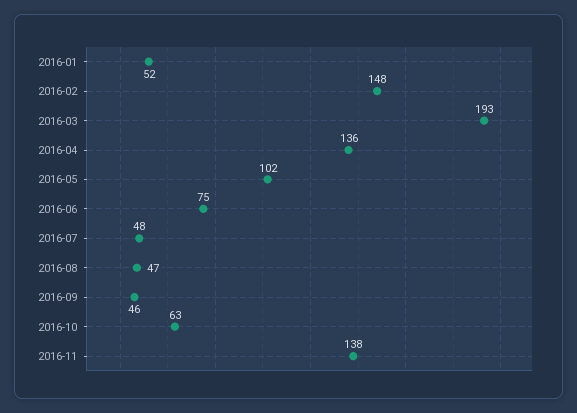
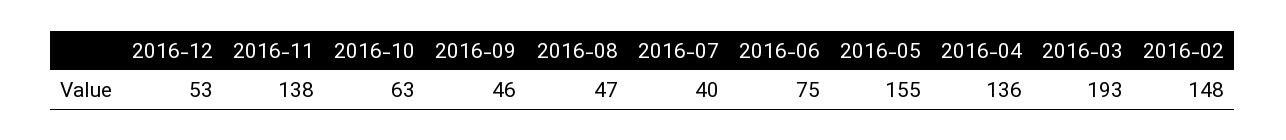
2016-01: 52 -> none
2016-05: 102 -> 155
2016-07: 48 -> 40
2016-12: none -> 53

